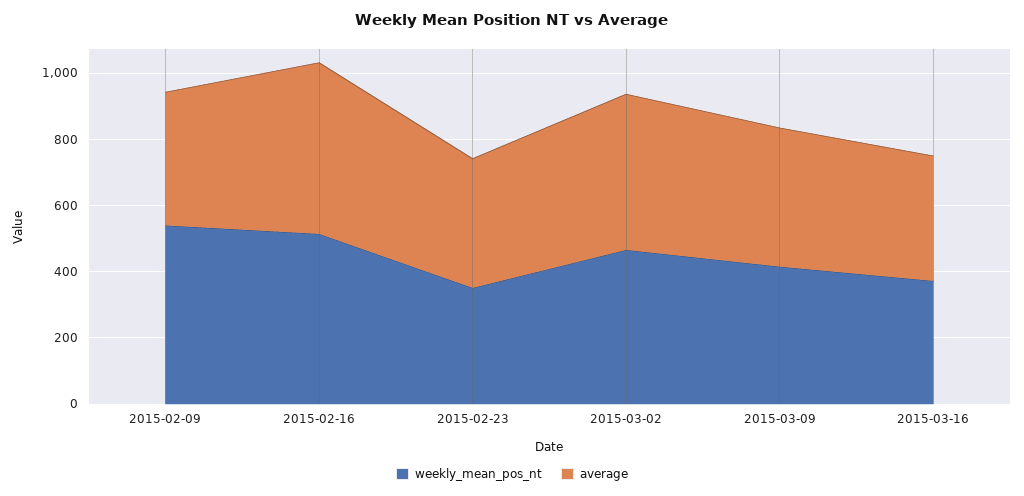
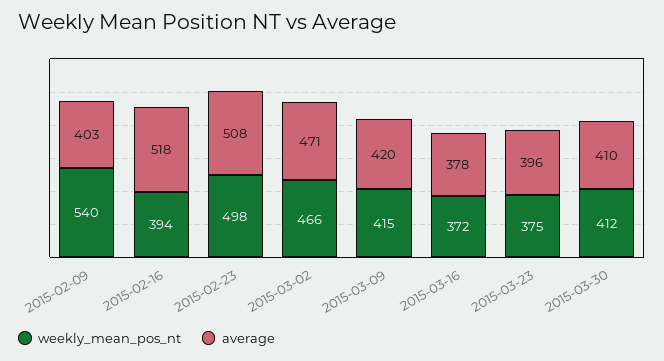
weekly_mean_pos_nt, 2015-02-16: 500 -> 394
weekly_mean_pos_nt, 2015-02-23: 350 -> 498
average, 2015-02-23: 400 -> 508
weekly_mean_pos_nt, 2015-03-23: none -> 375
average, 2015-03-23: none -> 396
weekly_mean_pos_nt, 2015-03-30: none -> 412
average, 2015-03-30: none -> 410

